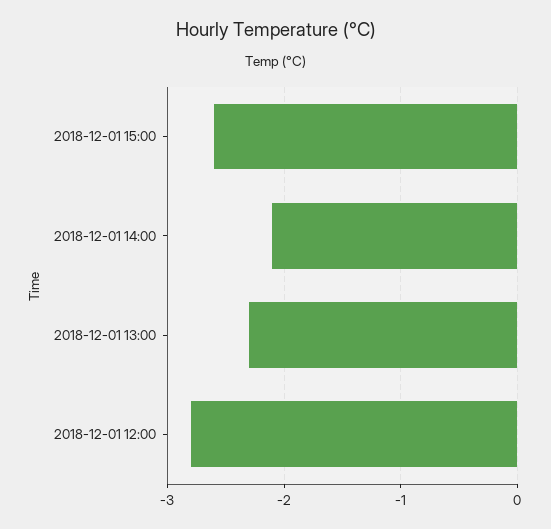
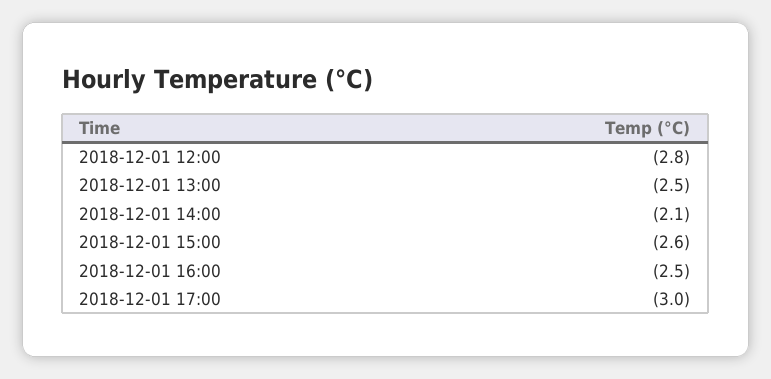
2018-12-01 13:00: -2.3 -> -2.5
2018-12-01 16:00: none -> -2.5
2018-12-01 17:00: none -> -3

